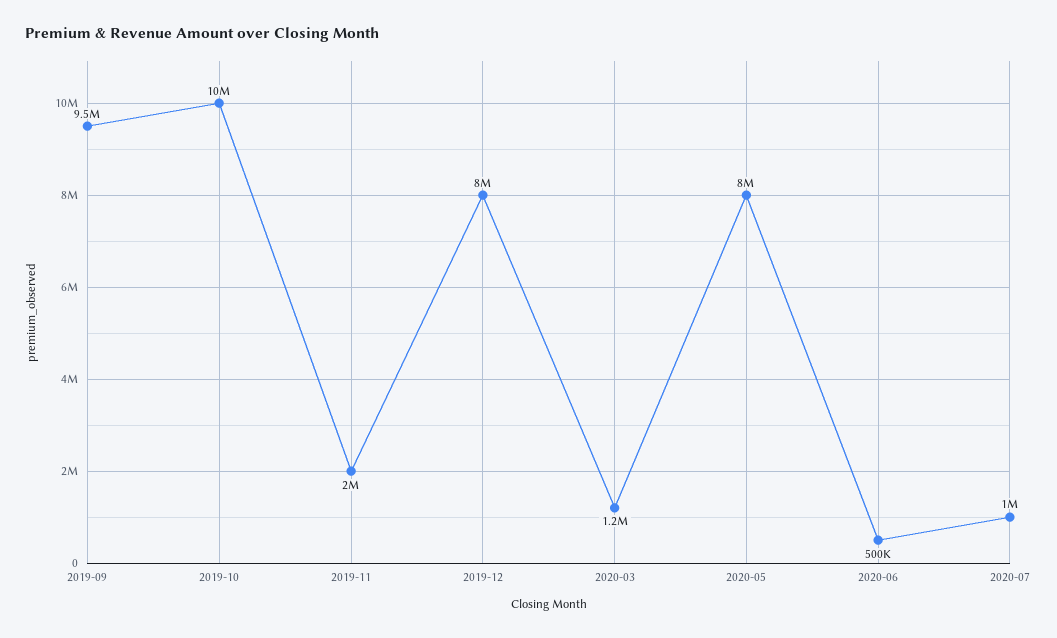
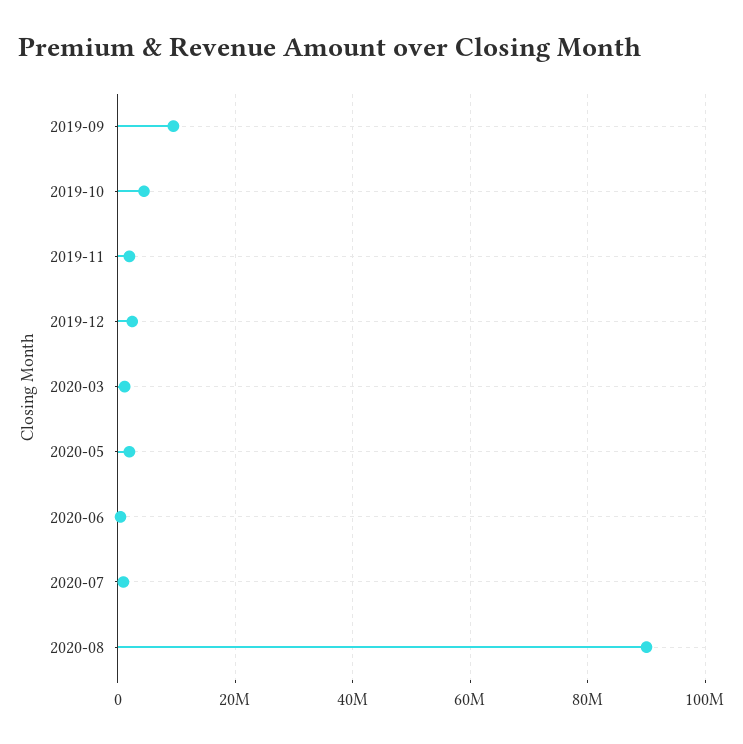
2019-10: 10000000 -> 4000000
2019-12: 8000000 -> 2000000
2020-05: 8000000 -> 2000000
2020-08: none -> 90000000

